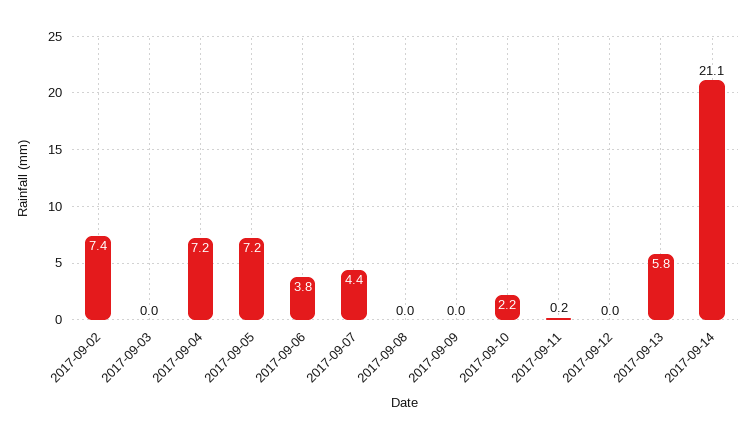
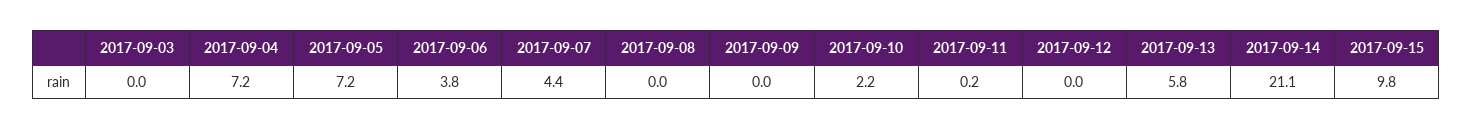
2017-09-02: 7.4 -> none
2017-09-15: none -> 9.8

